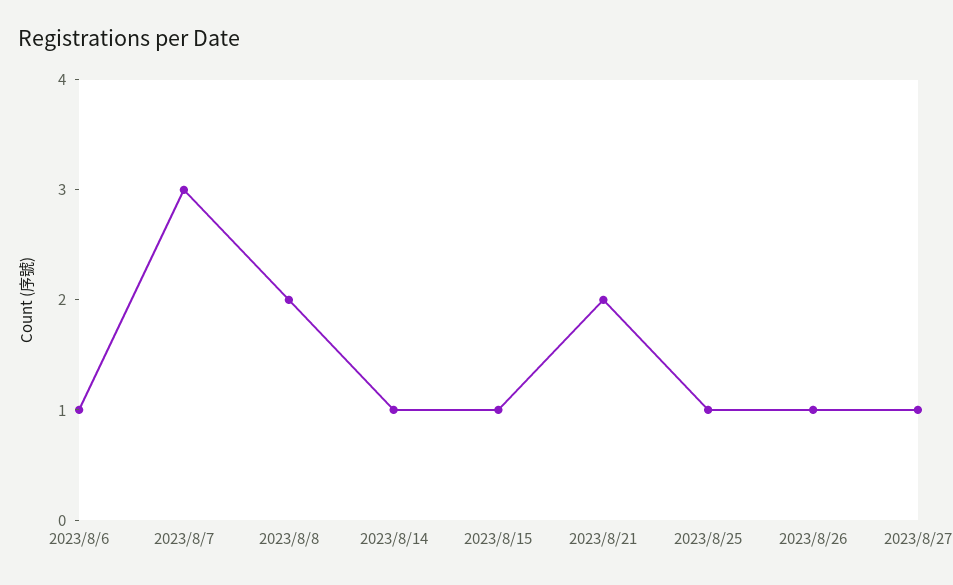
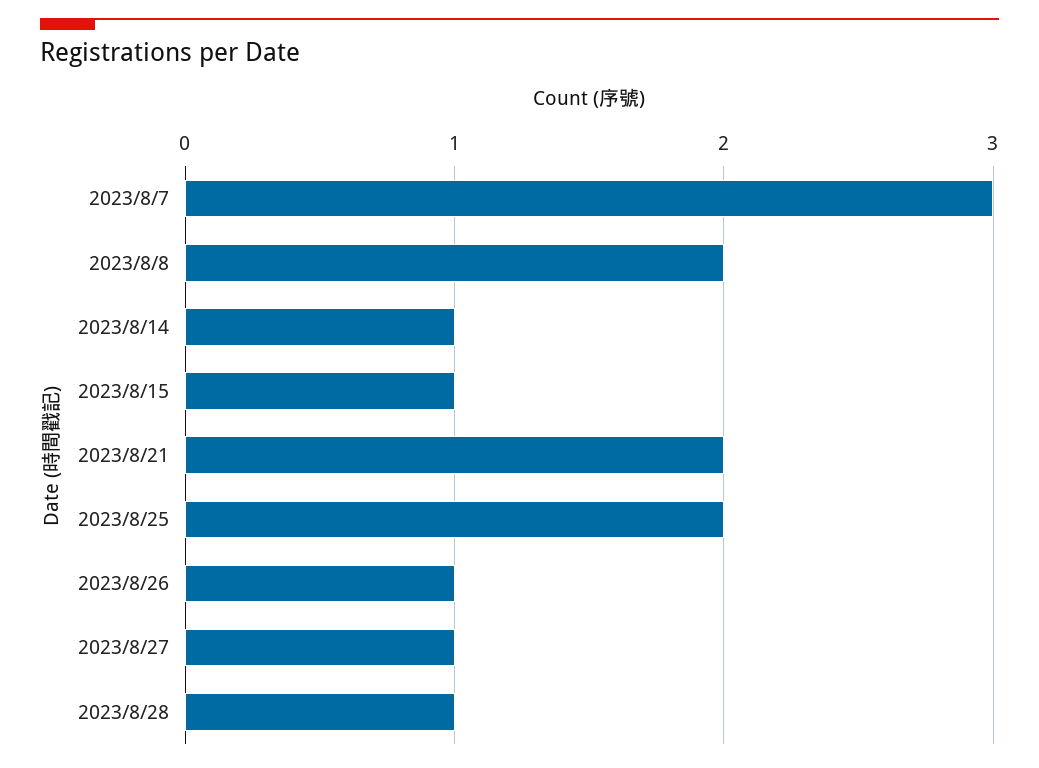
2023/8/6: 1 -> none
2023/8/25: 1 -> 2
2023/8/28: none -> 1

